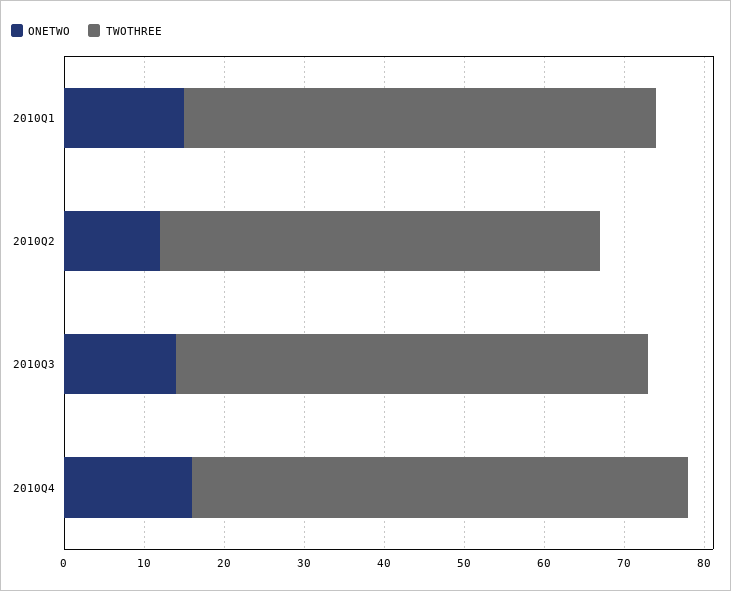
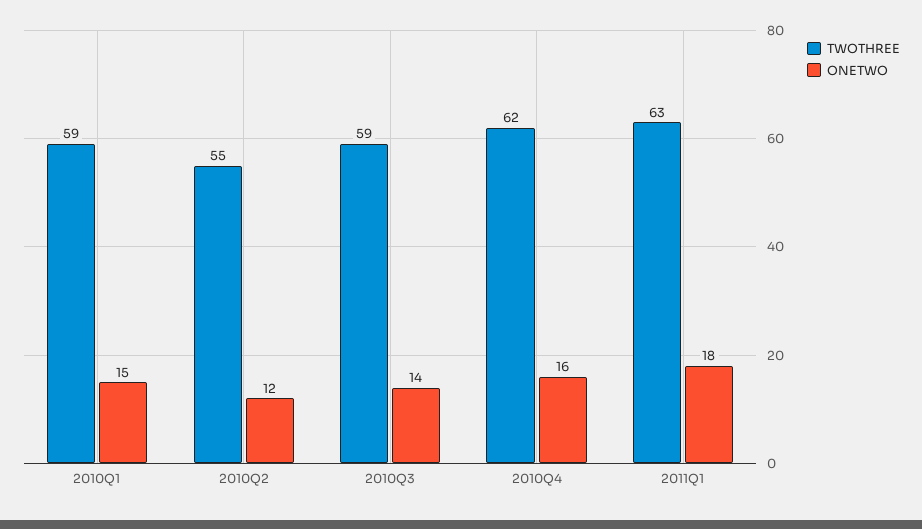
TWOTHREE, 2011Q1: none -> 63
ONETWO, 2011Q1: none -> 18

